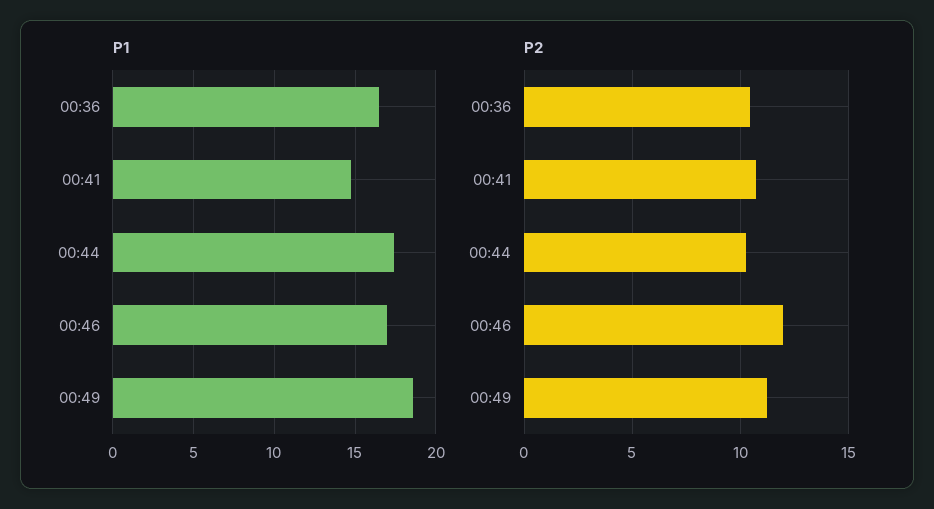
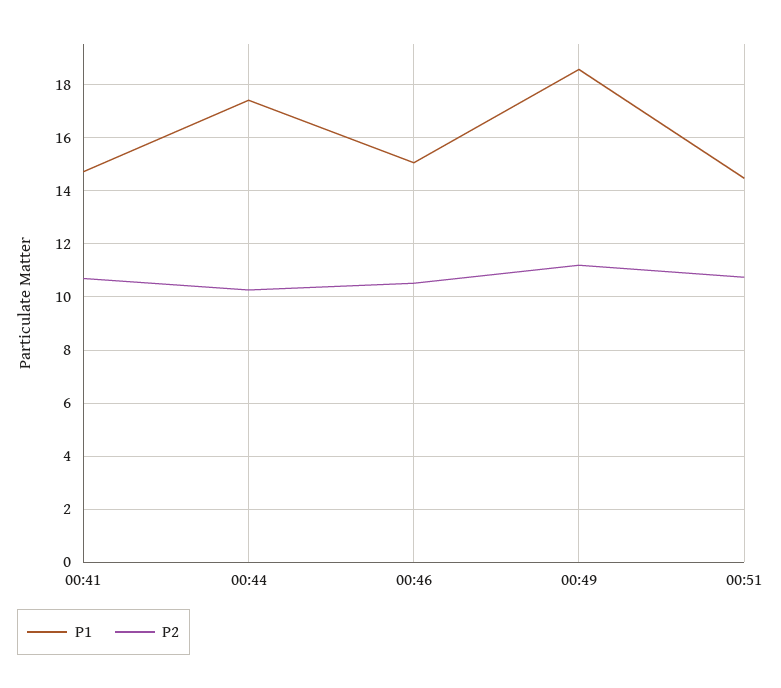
P1, 00:36: 16.5 -> none
P1, 00:46: 17 -> 15
P2, 00:36: 10.5 -> none
P2, 00:46: 12 -> 10.5
P1, 00:51: none -> 14.5
P2, 00:51: none -> 10.75

